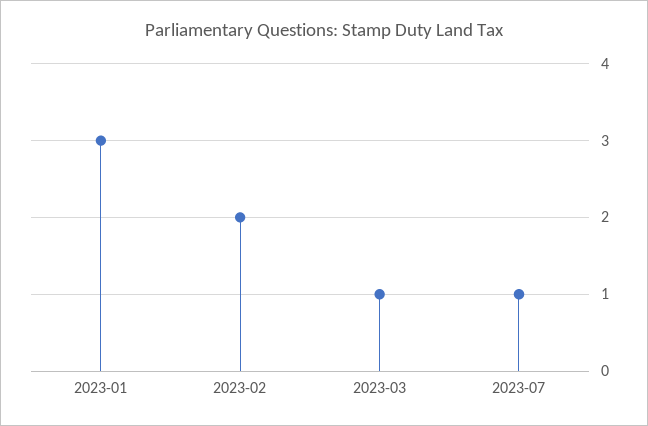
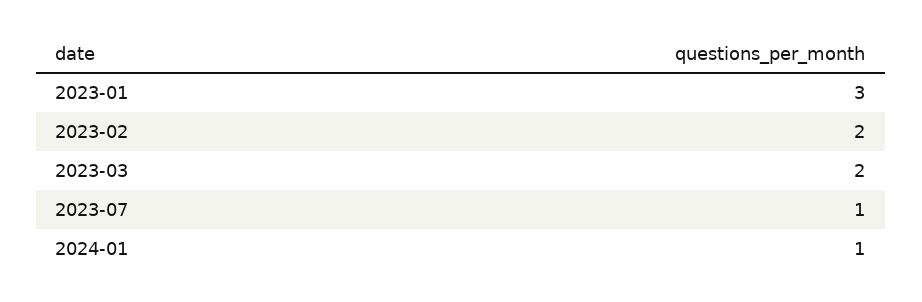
2023-03: 1 -> 2
2024-01: none -> 1

